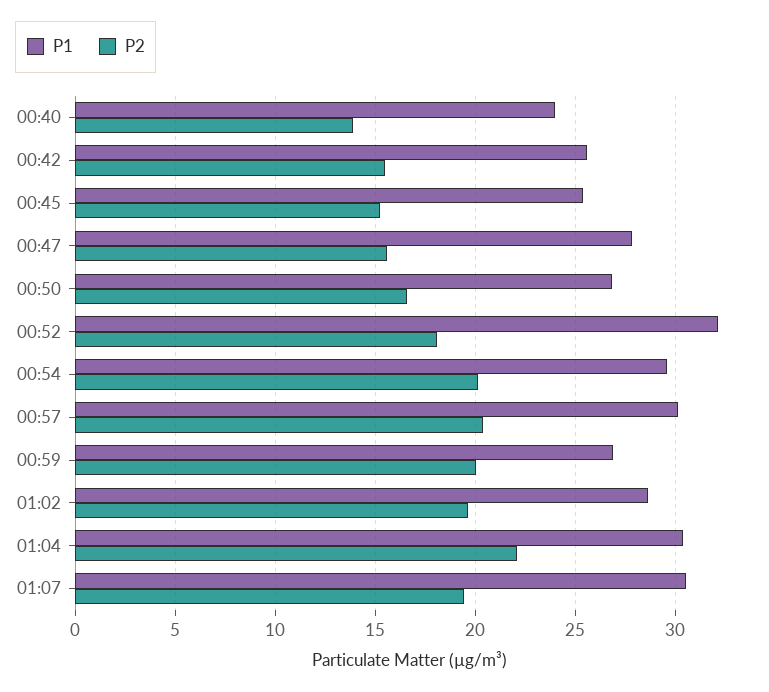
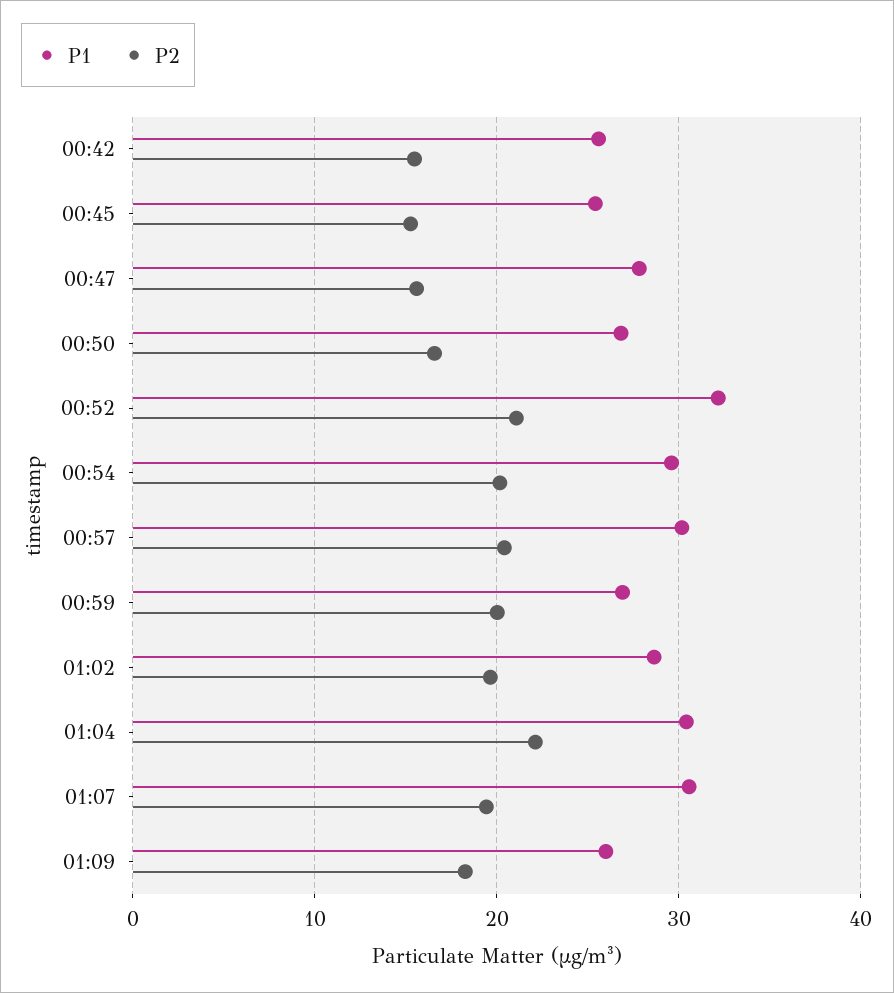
P1, 00:40: 24 -> none
P2, 00:40: 14 -> none
P2, 00:52: 18 -> 21
P1, 01:09: none -> 26
P2, 01:09: none -> 18

